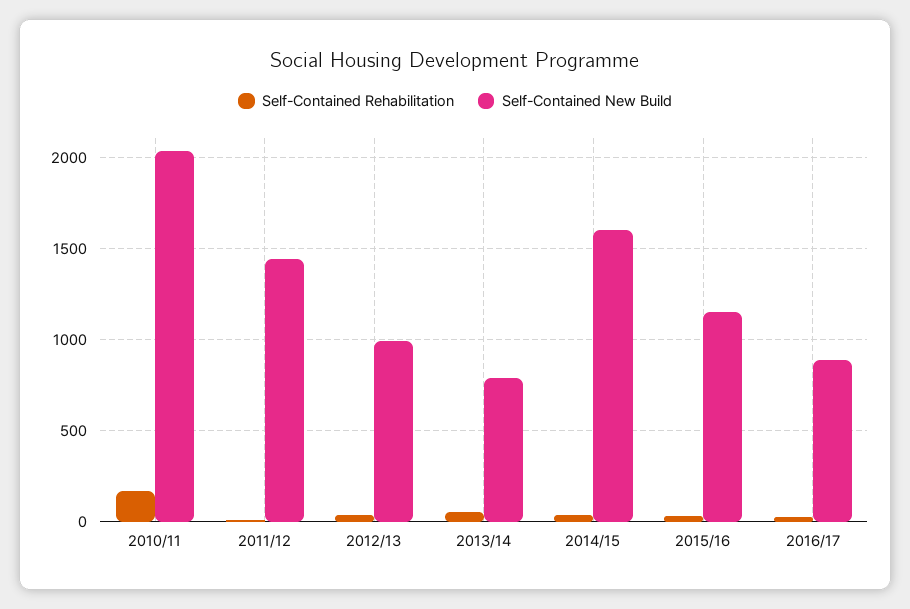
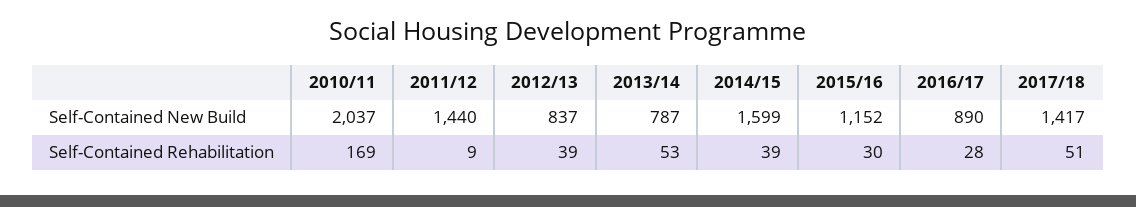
Self-Contained New Build, 2012/13: 1000 -> 837
Self-Contained New Build, 2017/18: none -> 1417
Self-Contained Rehabilitation, 2017/18: none -> 51

